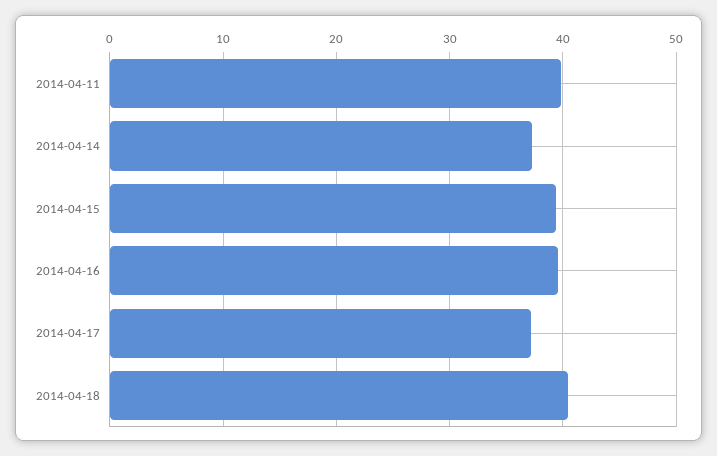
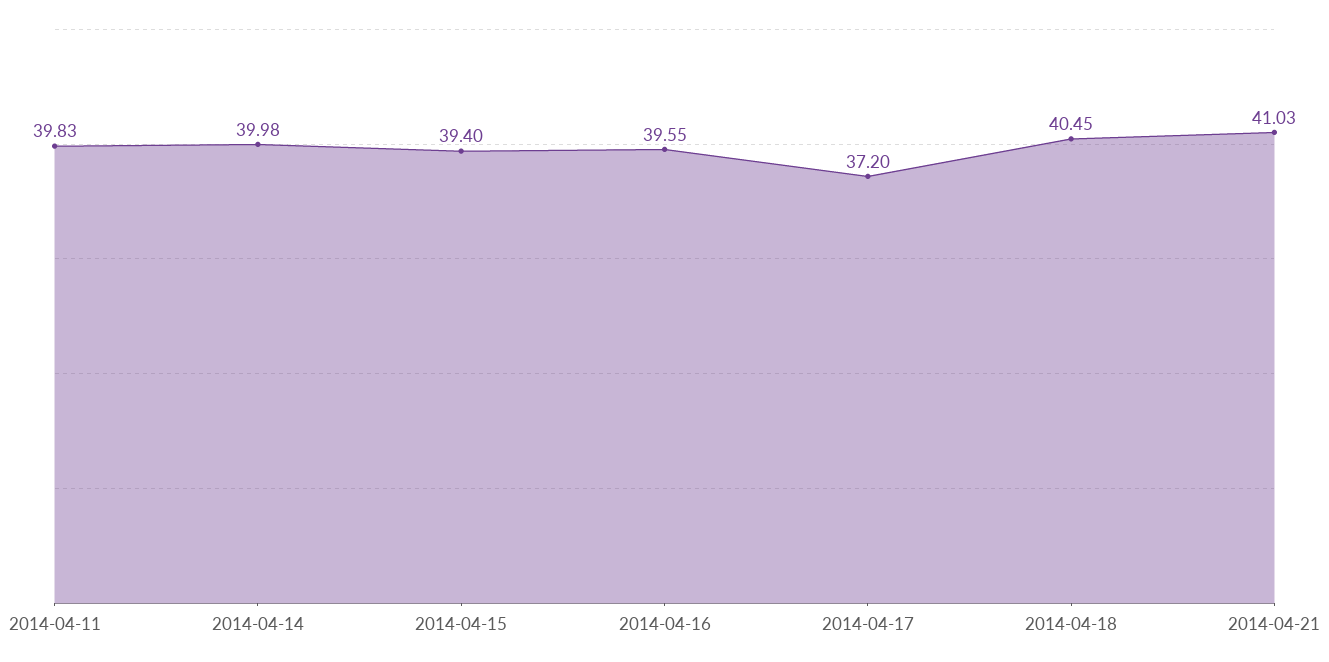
2014-04-14: 37 -> 39.98
2014-04-21: none -> 41.03

